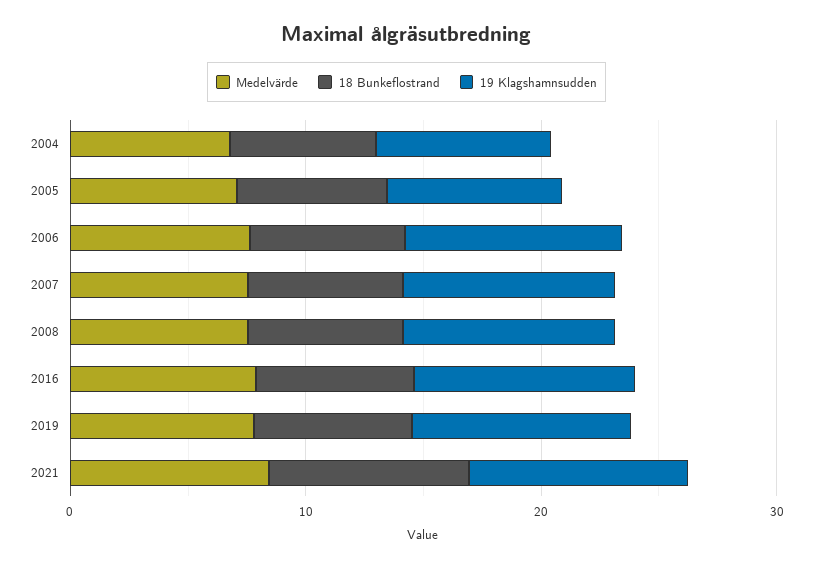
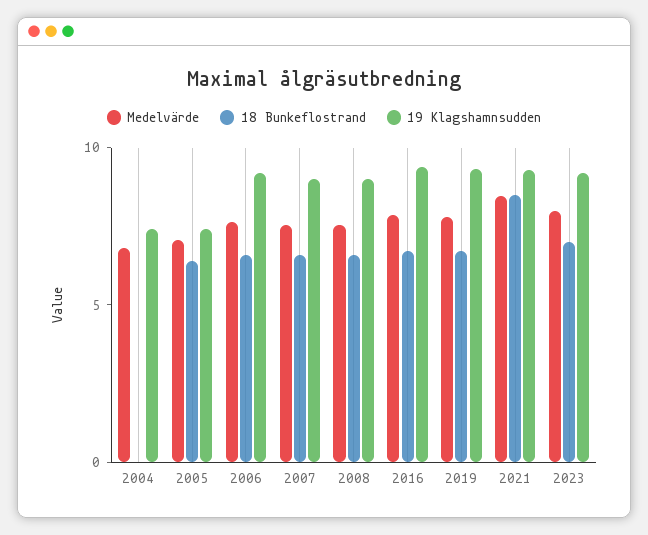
18 Bunkeflostrand, 2004: 6 -> 0
Medelvärde, 2023: none -> 8
18 Bunkeflostrand, 2023: none -> 7
19 Klagshamnsudden, 2023: none -> 9

